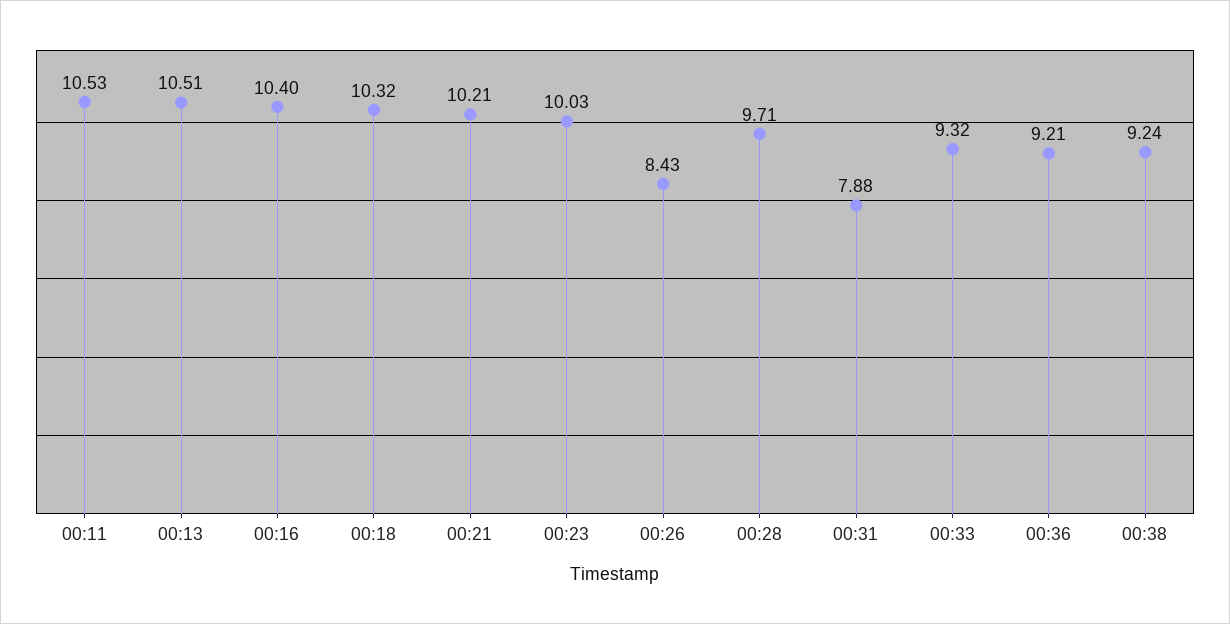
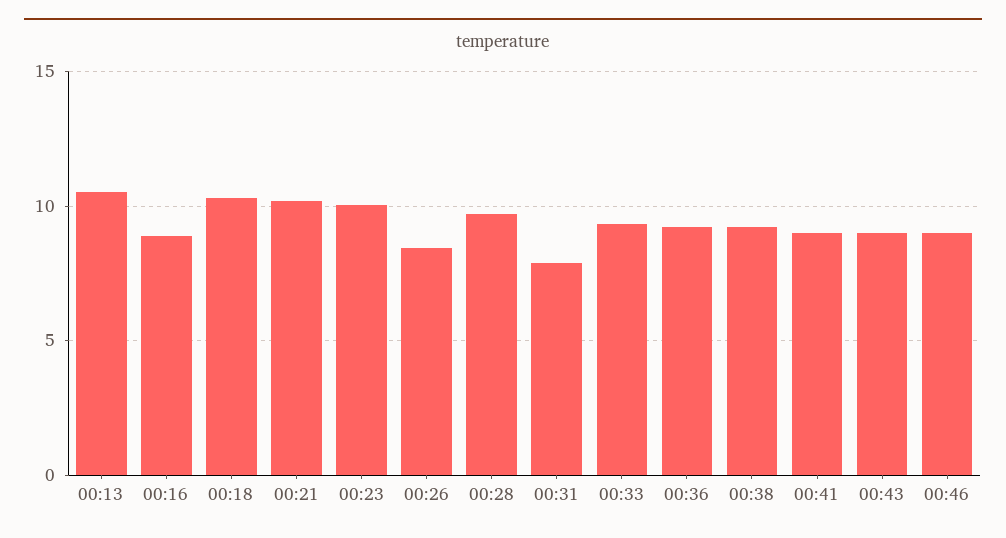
00:11: 10.53 -> none
00:16: 10.4 -> 9
00:41: none -> 9
00:43: none -> 9
00:46: none -> 9

